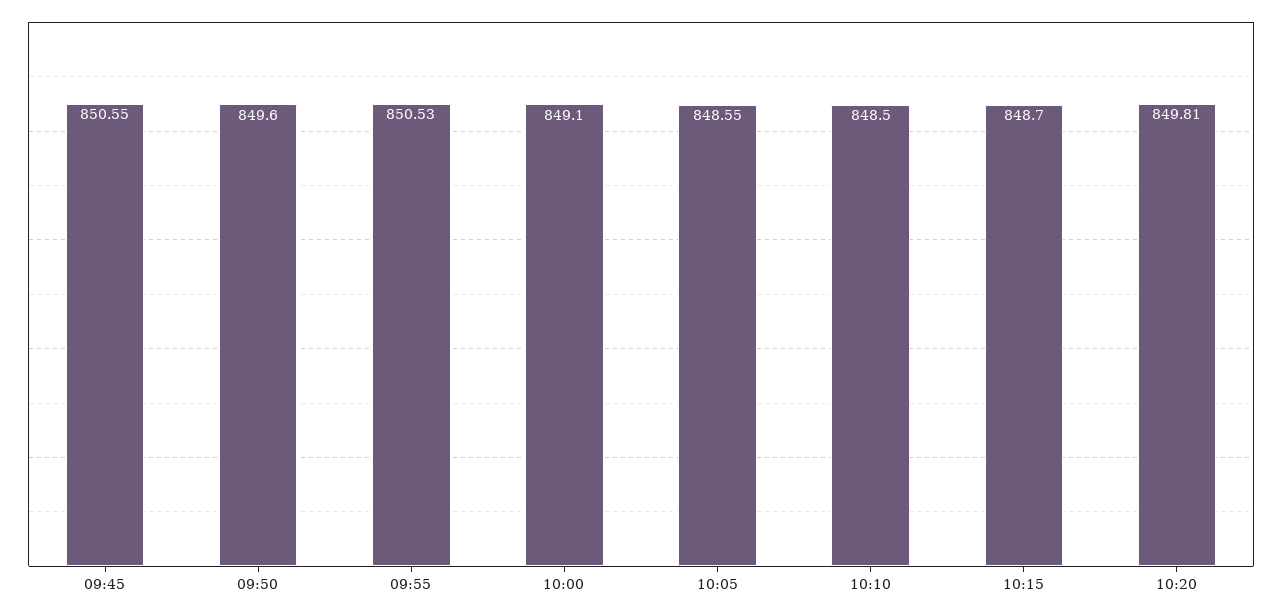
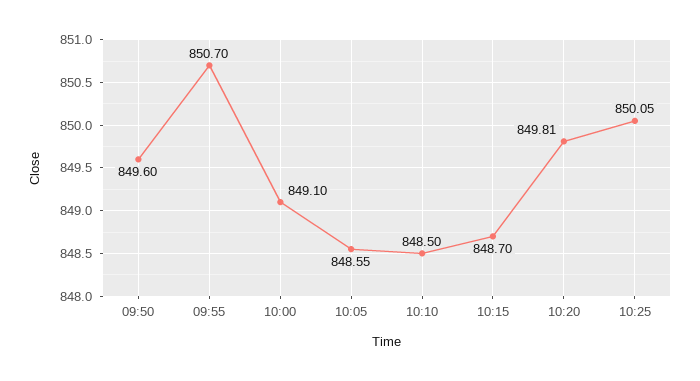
09:45: 850.55 -> none
09:55: 850.53 -> 850.7
10:25: none -> 850.05

